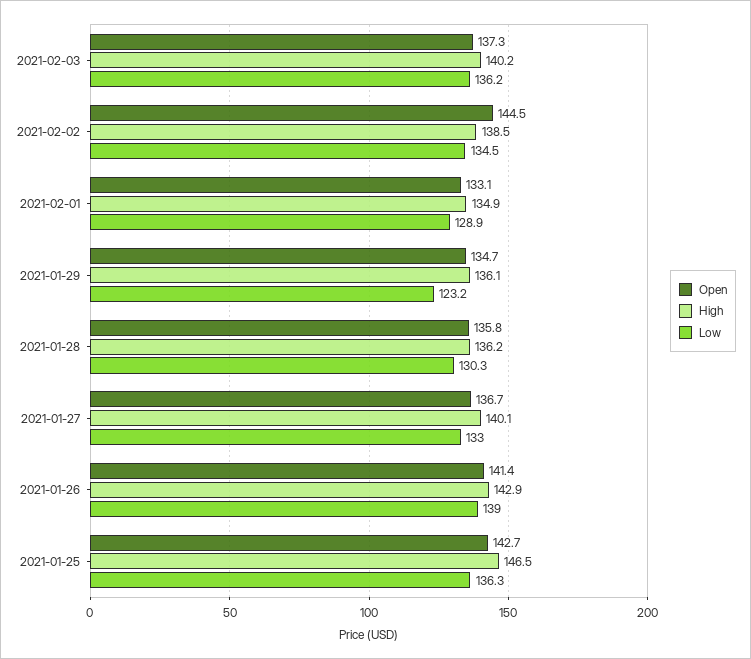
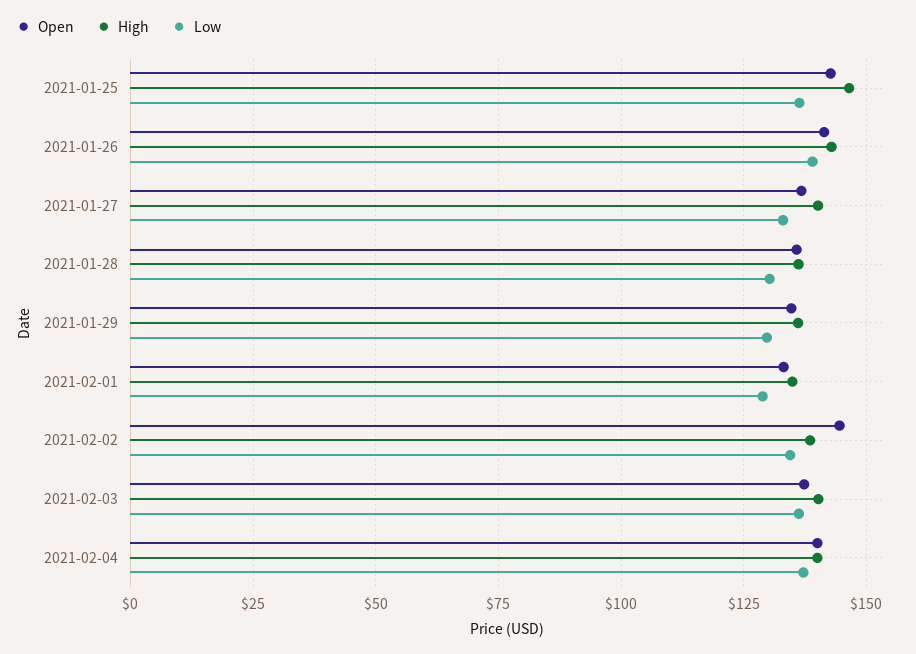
Low, 2021-01-29: 123.2 -> 130
Open, 2021-02-04: none -> 140
High, 2021-02-04: none -> 140
Low, 2021-02-04: none -> 137.5

